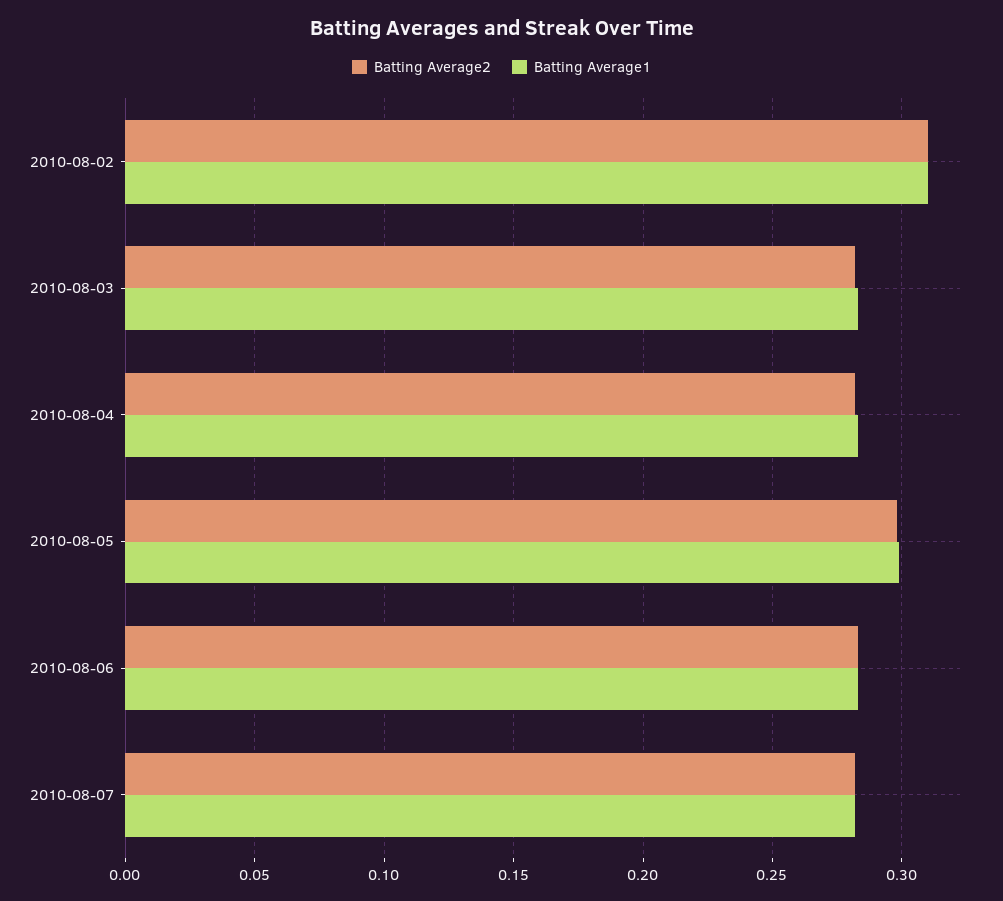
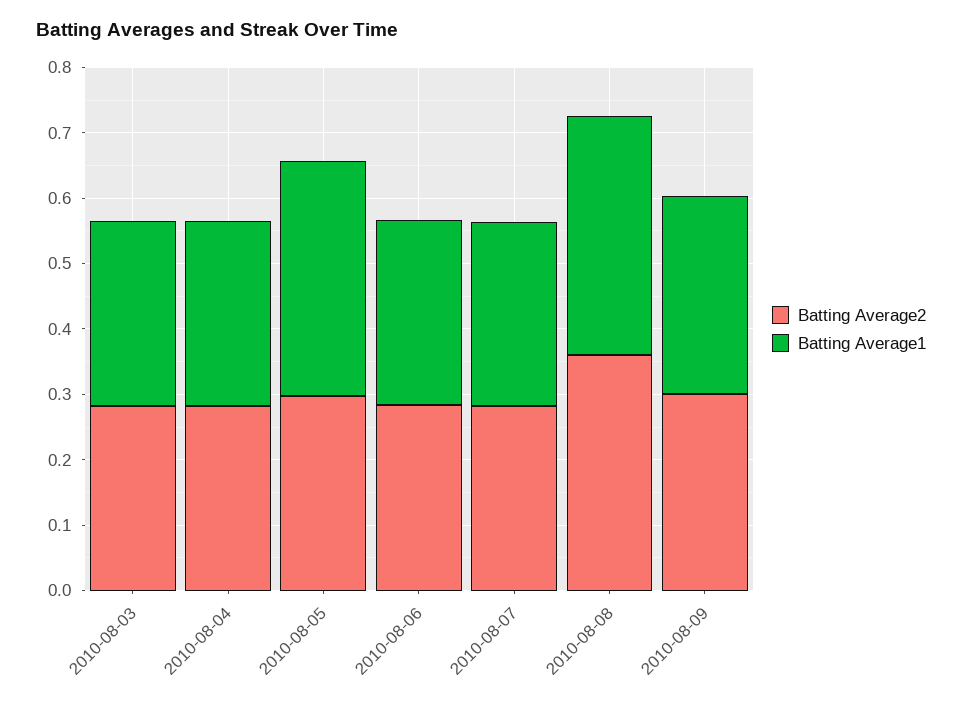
Batting Average2, 2010-08-02: 0.31 -> none
Batting Average1, 2010-08-02: 0.31 -> none
Batting Average1, 2010-08-05: 0.3 -> 0.36
Batting Average2, 2010-08-08: none -> 0.36
Batting Average1, 2010-08-08: none -> 0.36
Batting Average2, 2010-08-09: none -> 0.3
Batting Average1, 2010-08-09: none -> 0.3

